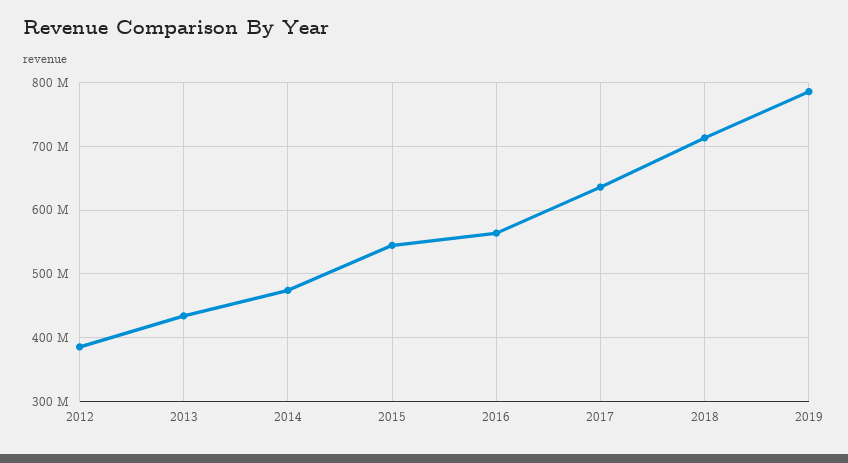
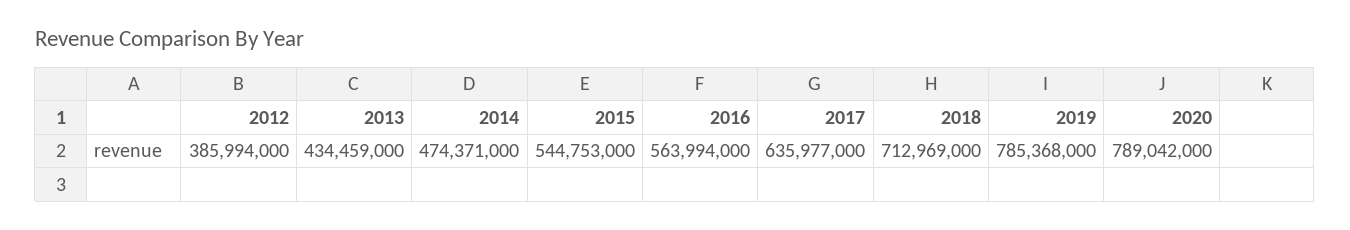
2020: none -> 789042000

